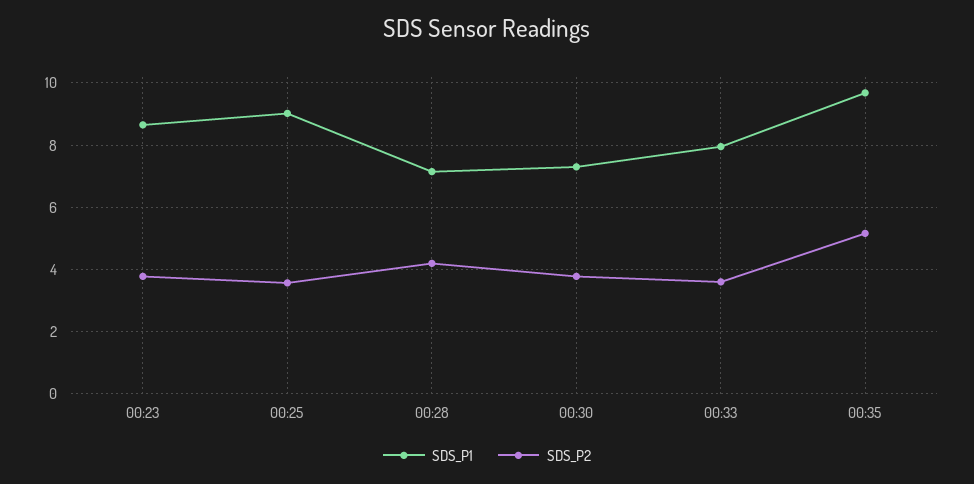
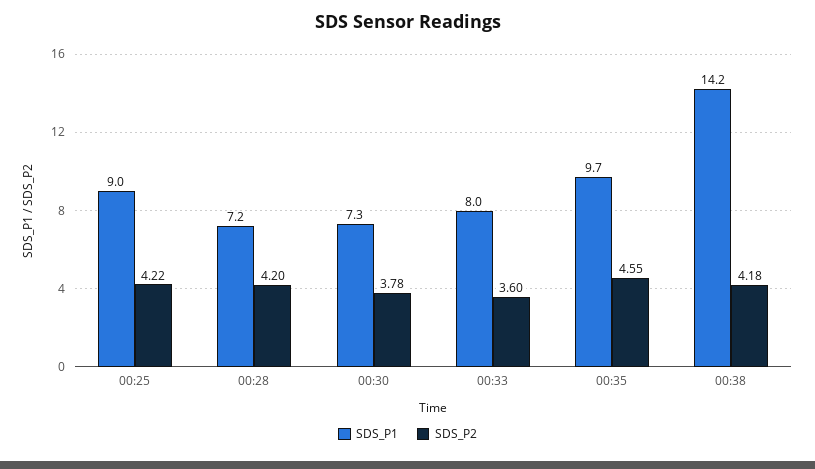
SDS_P1, 00:23: 8.6 -> none
SDS_P2, 00:23: 3.8 -> none
SDS_P2, 00:25: 3.6 -> 4.22
SDS_P2, 00:35: 5.2 -> 4.55
SDS_P1, 00:38: none -> 14.2
SDS_P2, 00:38: none -> 4.18

